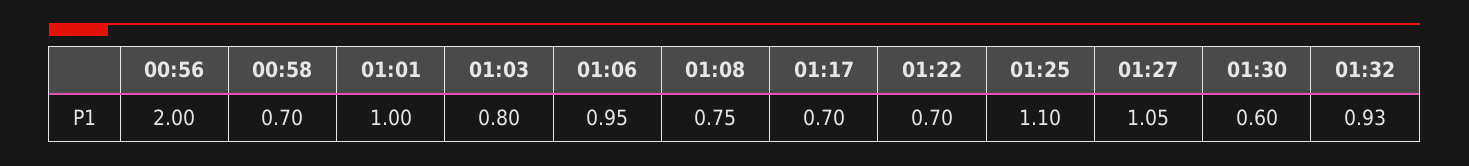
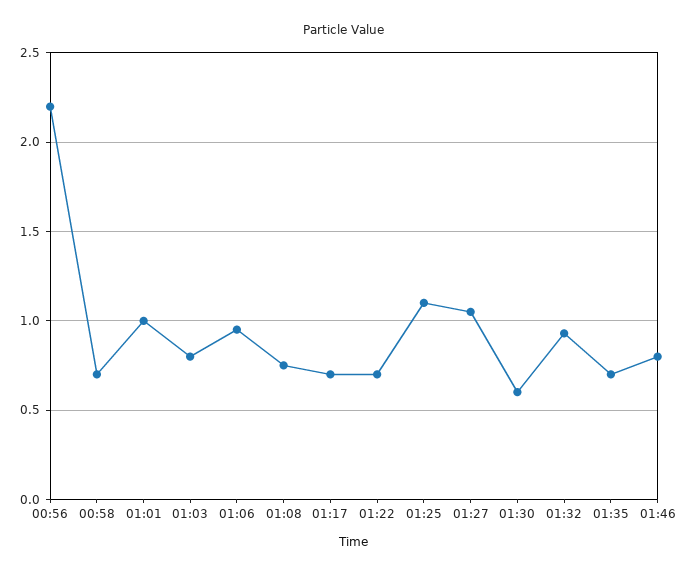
00:56: 2 -> 2.2
01:35: none -> 0.7
01:46: none -> 0.8

